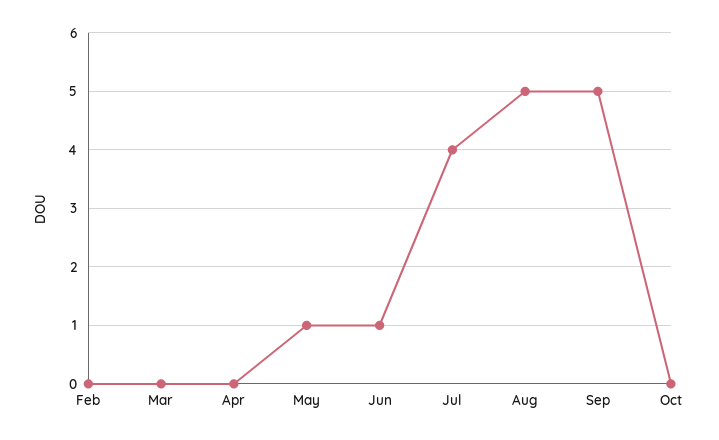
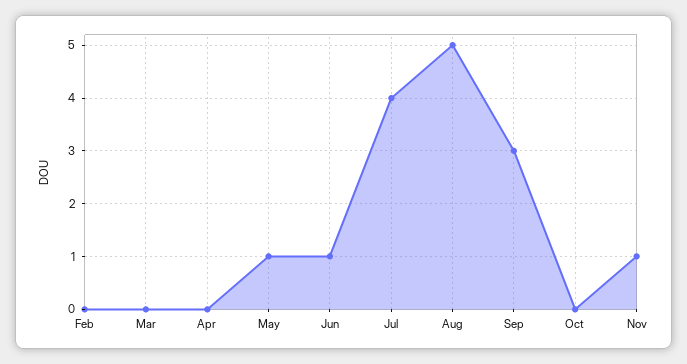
Sep: 5 -> 3
Nov: none -> 1

